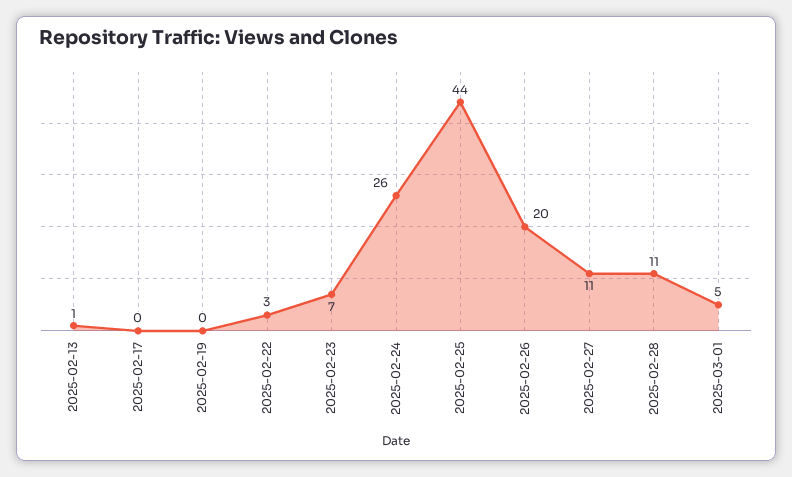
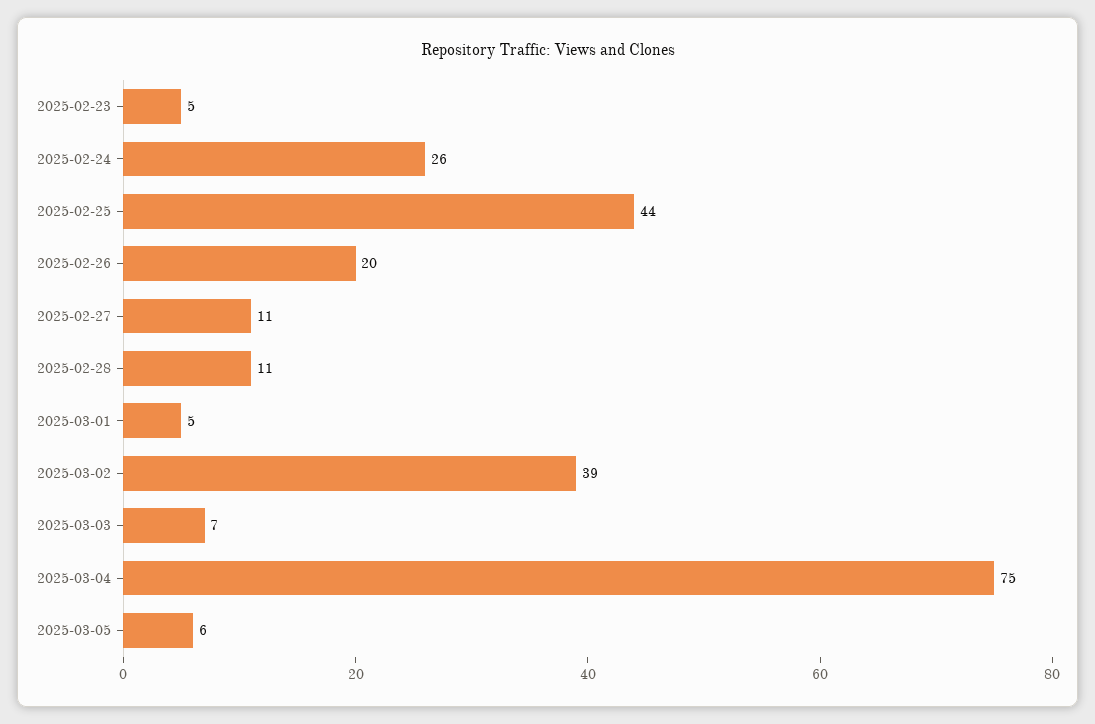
2025-02-13: 1 -> none
2025-02-17: 0 -> none
2025-02-19: 0 -> none
2025-02-22: 3 -> none
2025-02-23: 7 -> 5
2025-03-02: none -> 39
2025-03-03: none -> 7
2025-03-04: none -> 75
2025-03-05: none -> 6

